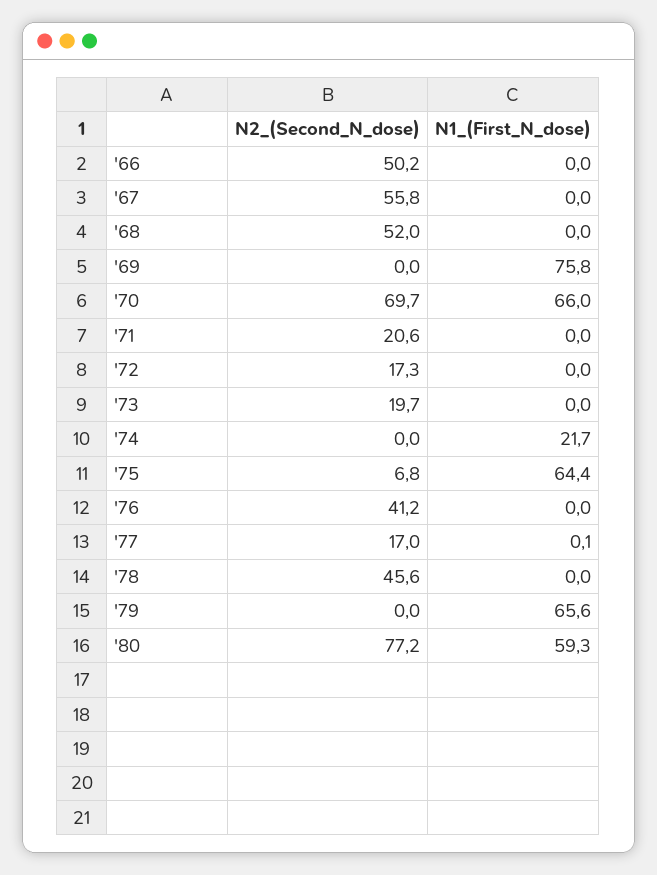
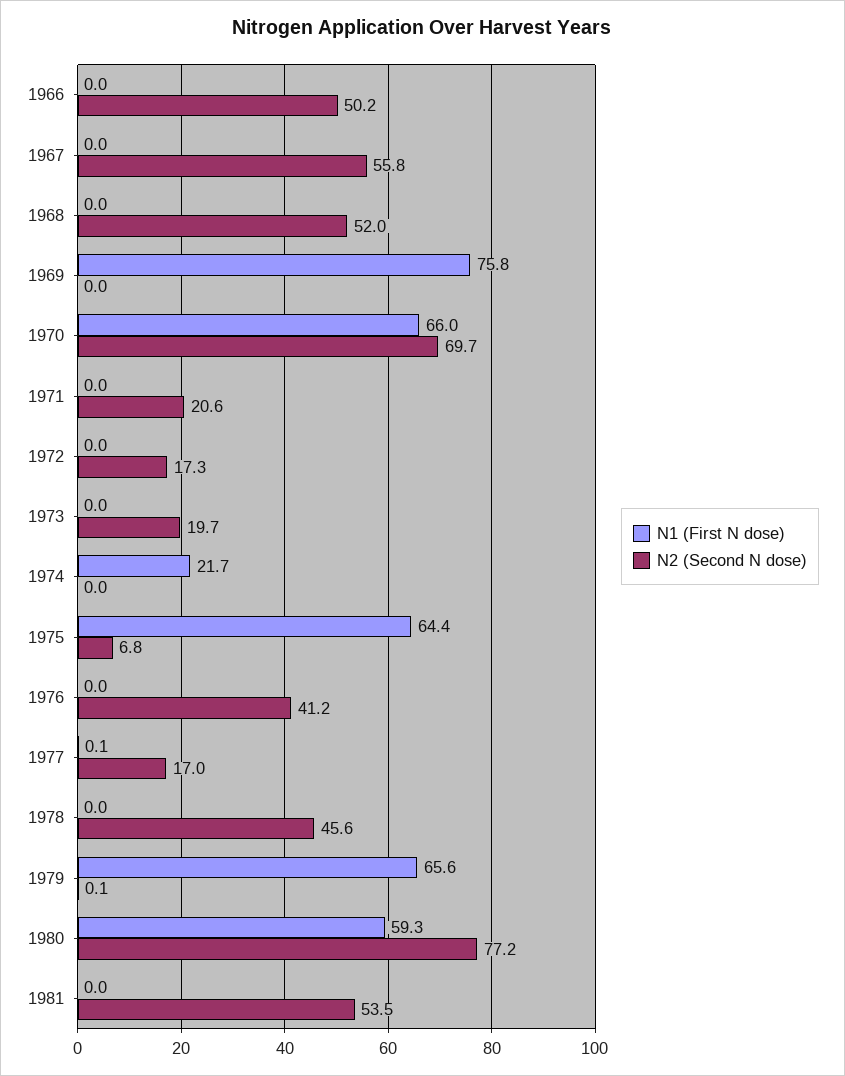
N2_(Second_N_dose), '79: 0 -> 0.1
N1_(First_N_dose), 1981: none -> 0
N2_(Second_N_dose), 1981: none -> 53.5

